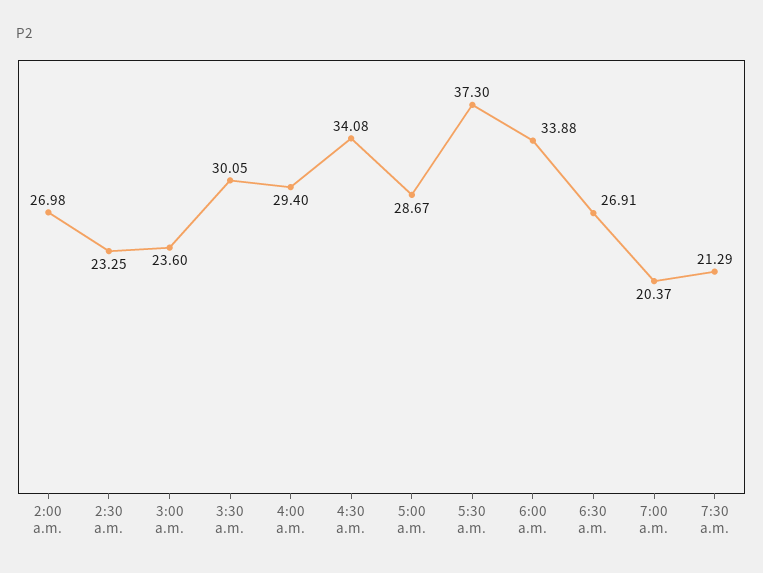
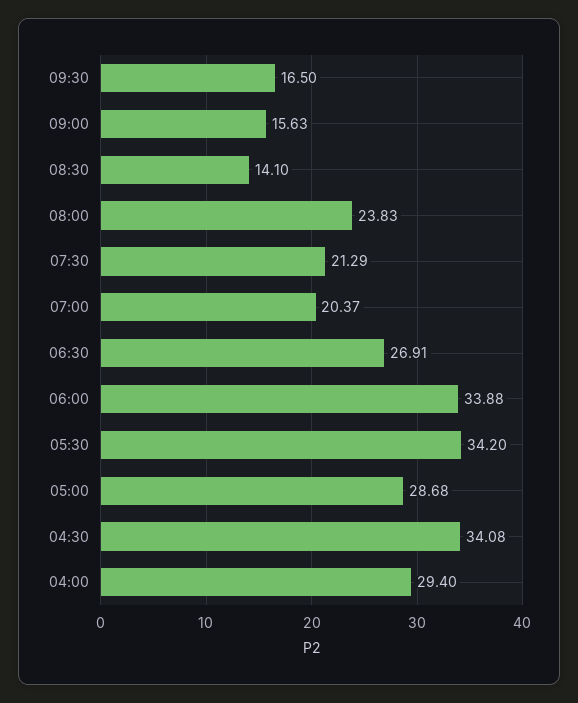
2:00 a.m.: 26.98 -> none
2:30 a.m.: 23.25 -> none
3:00 a.m.: 23.6 -> none
3:30 a.m.: 30.05 -> none
5:00 a.m.: 28.67 -> 28.68
5:30 a.m.: 37.3 -> 34.2
09:30: none -> 16.5
09:00: none -> 15.63
08:30: none -> 14.1
08:00: none -> 23.83

